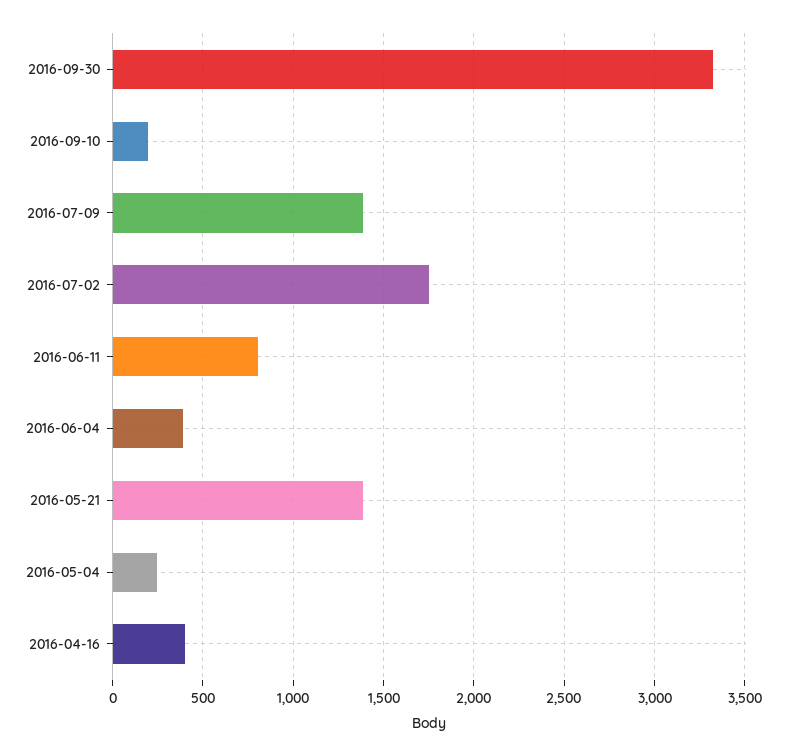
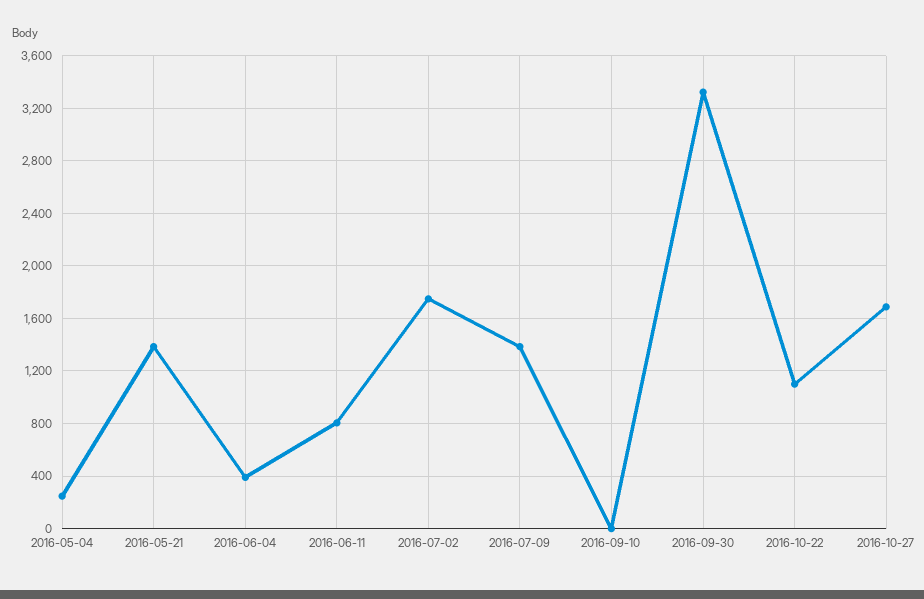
2016-09-10: 200 -> 0
2016-04-16: 400 -> none
2016-10-22: none -> 1100
2016-10-27: none -> 1700

